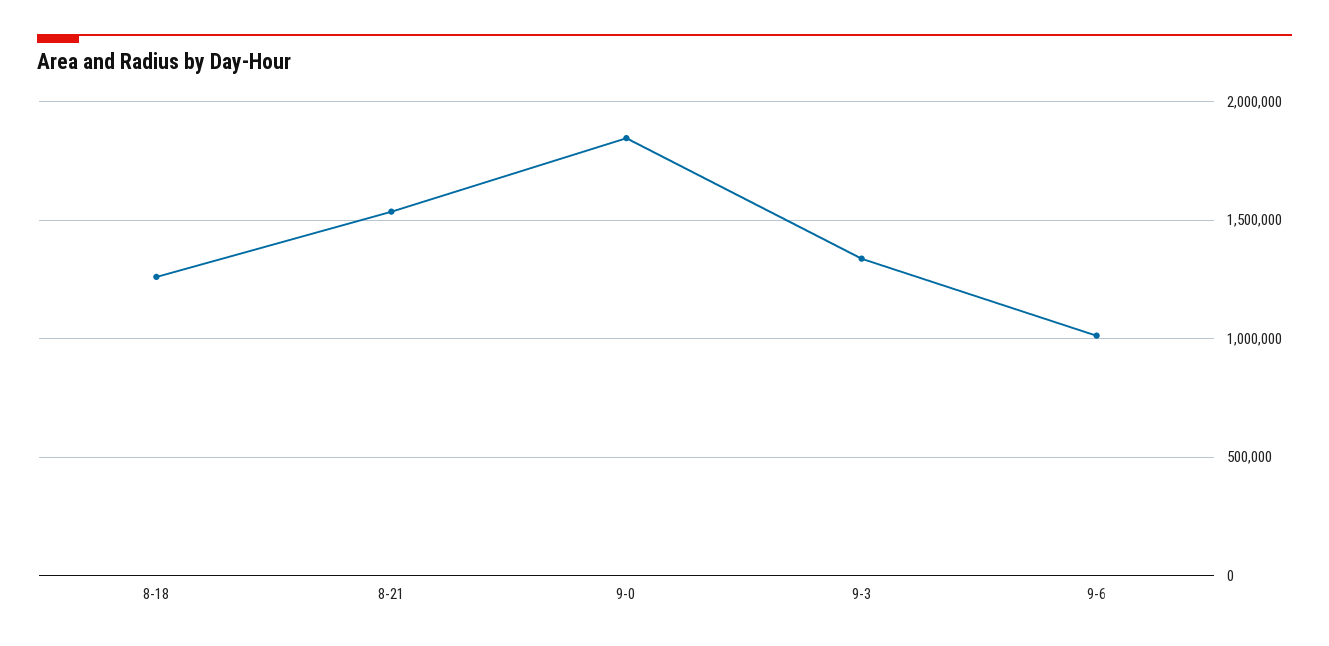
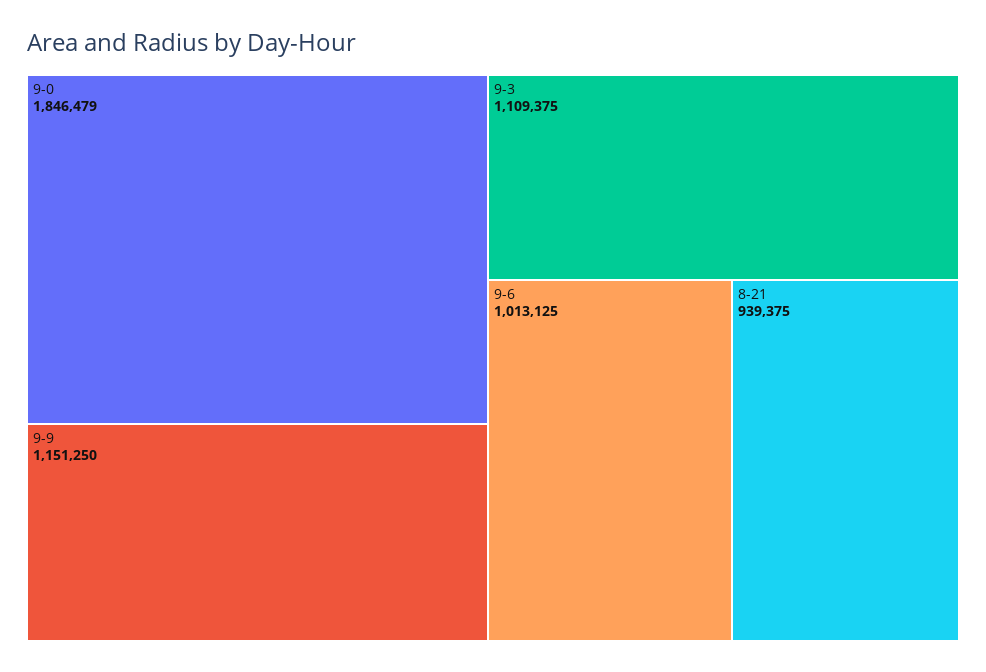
8-18: 1250000 -> none
8-21: 1550000 -> 939375
9-3: 1350000 -> 1109375
9-9: none -> 1151250

